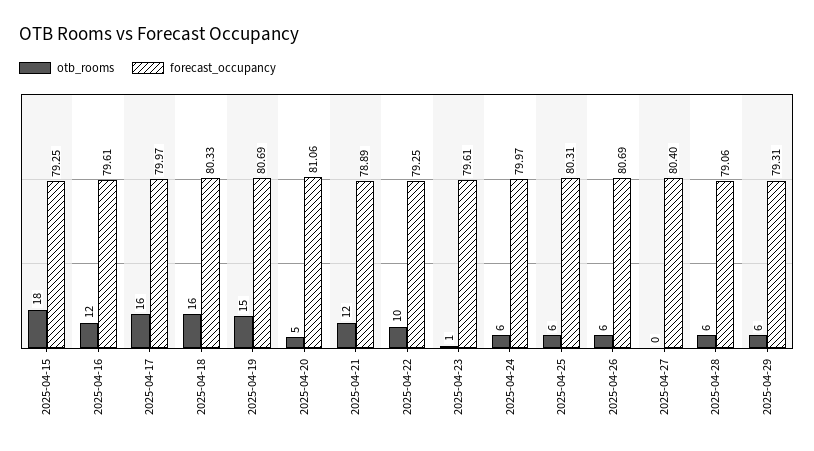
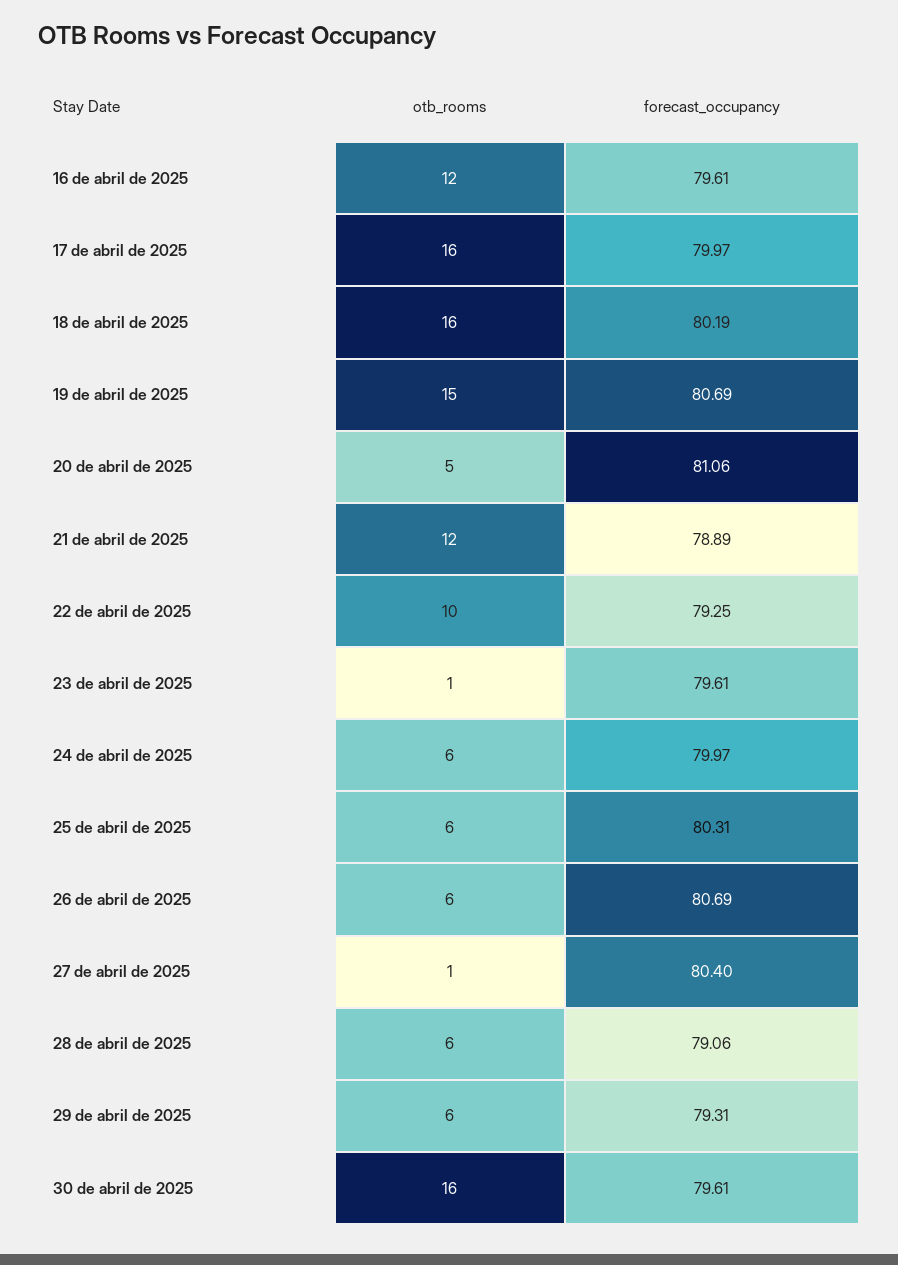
otb_rooms, 2025-04-15: 18 -> none
forecast_occupancy, 2025-04-15: 79.25 -> none
forecast_occupancy, 2025-04-18: 80.33 -> 80.19
otb_rooms, 2025-04-27: 0 -> 1
otb_rooms, 30 de abril de 2025: none -> 16
forecast_occupancy, 30 de abril de 2025: none -> 79.61

